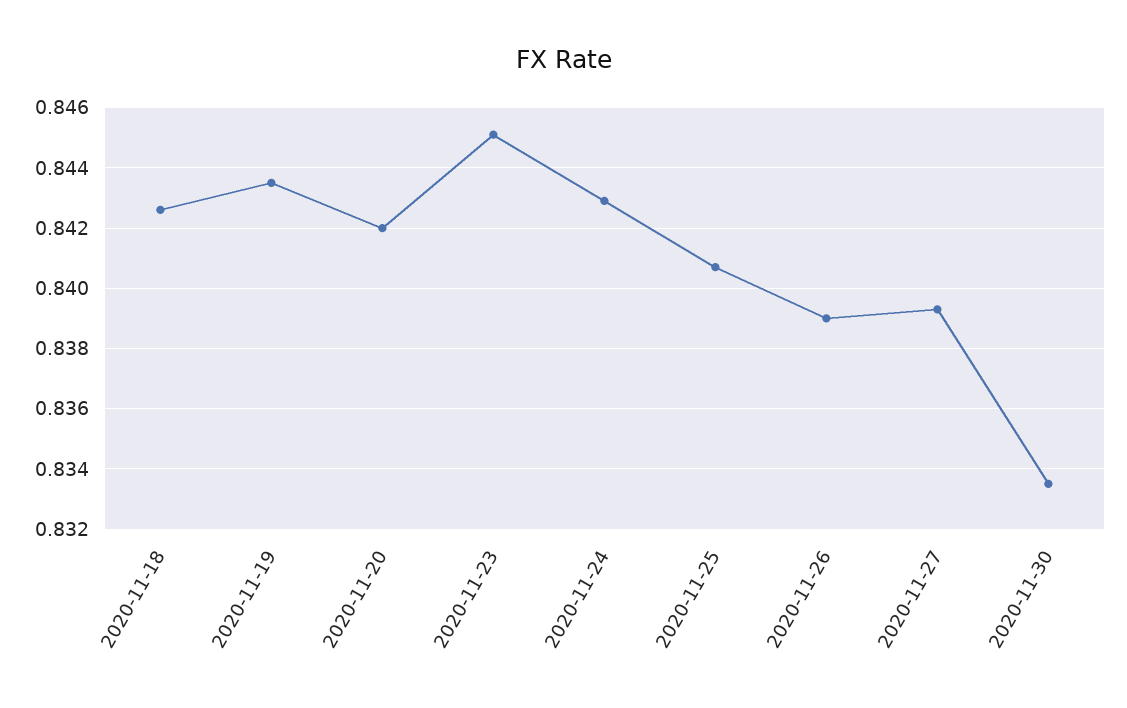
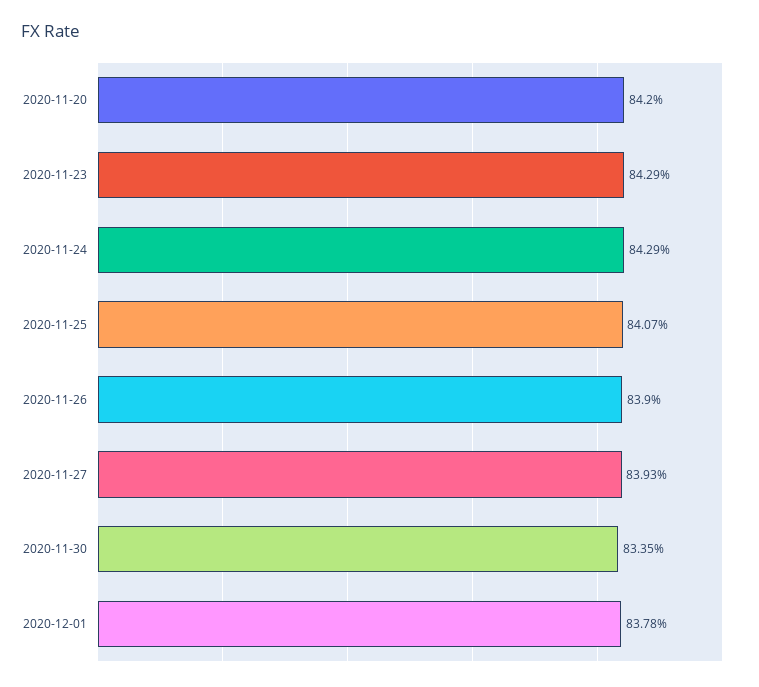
2020-11-18: 0.8425 -> none
2020-11-19: 0.8435 -> none
2020-11-23: 0.845 -> 0.8429
2020-12-01: none -> 0.8378

